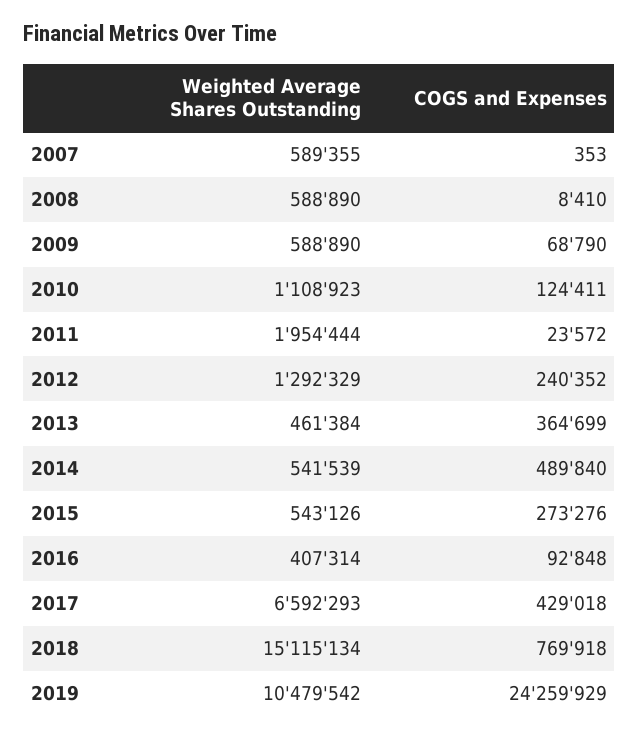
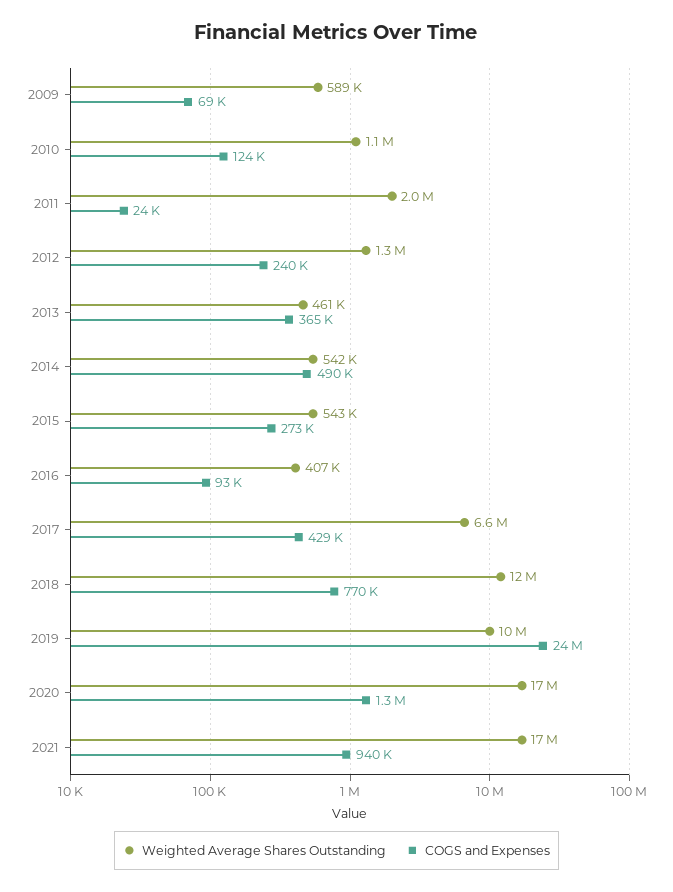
Weighted Average Shares Outstanding, 2007: 589355 -> none
COGS and Expenses, 2007: 353 -> none
Weighted Average Shares Outstanding, 2008: 588890 -> none
COGS and Expenses, 2008: 8410 -> none
Weighted Average Shares Outstanding, 2018: 15115134 -> 12000000
Weighted Average Shares Outstanding, 2020: none -> 17000000
COGS and Expenses, 2020: none -> 1300000
Weighted Average Shares Outstanding, 2021: none -> 17000000
COGS and Expenses, 2021: none -> 940000

